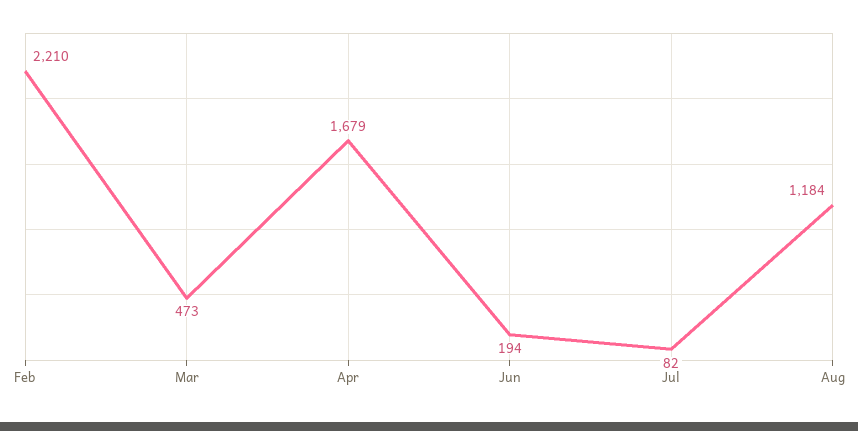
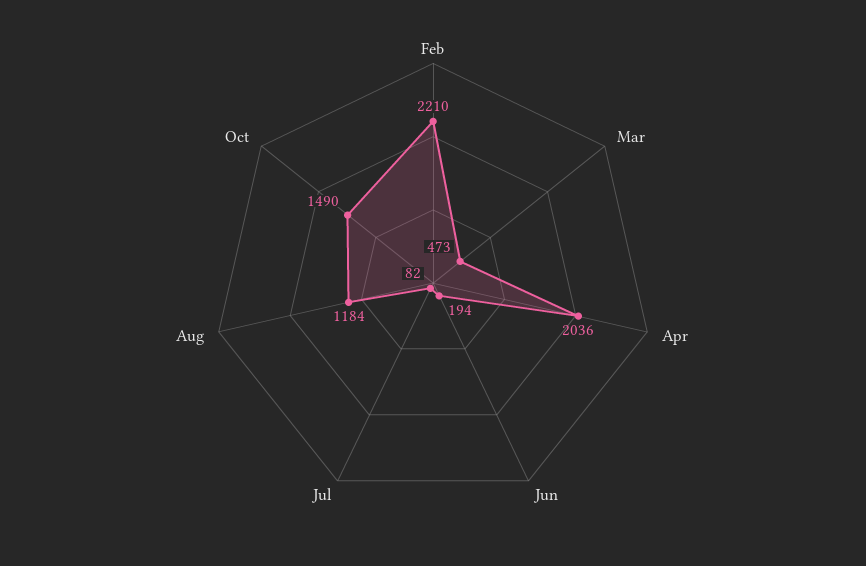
Apr: 1679 -> 2036
Oct: none -> 1490

